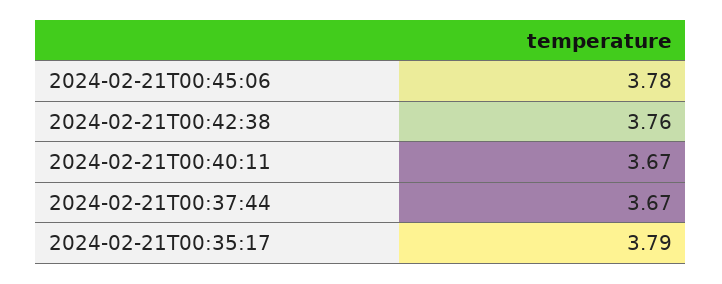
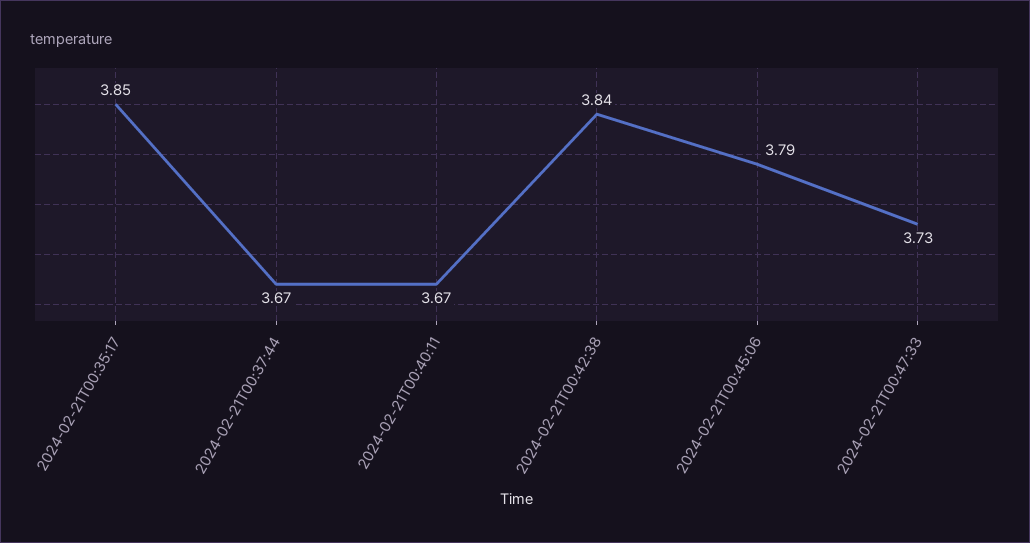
2024-02-21T00:45:06: 3.78 -> 3.79
2024-02-21T00:42:38: 3.76 -> 3.84
2024-02-21T00:35:17: 3.79 -> 3.85
2024-02-21T00:47:33: none -> 3.73

